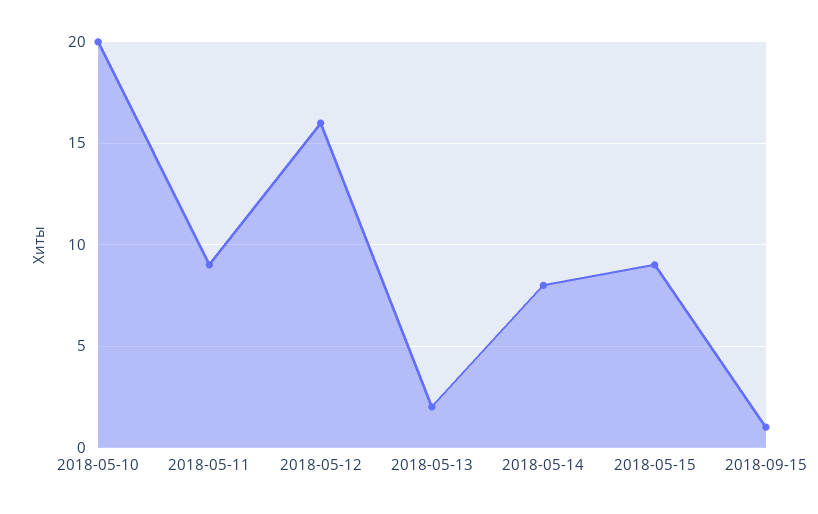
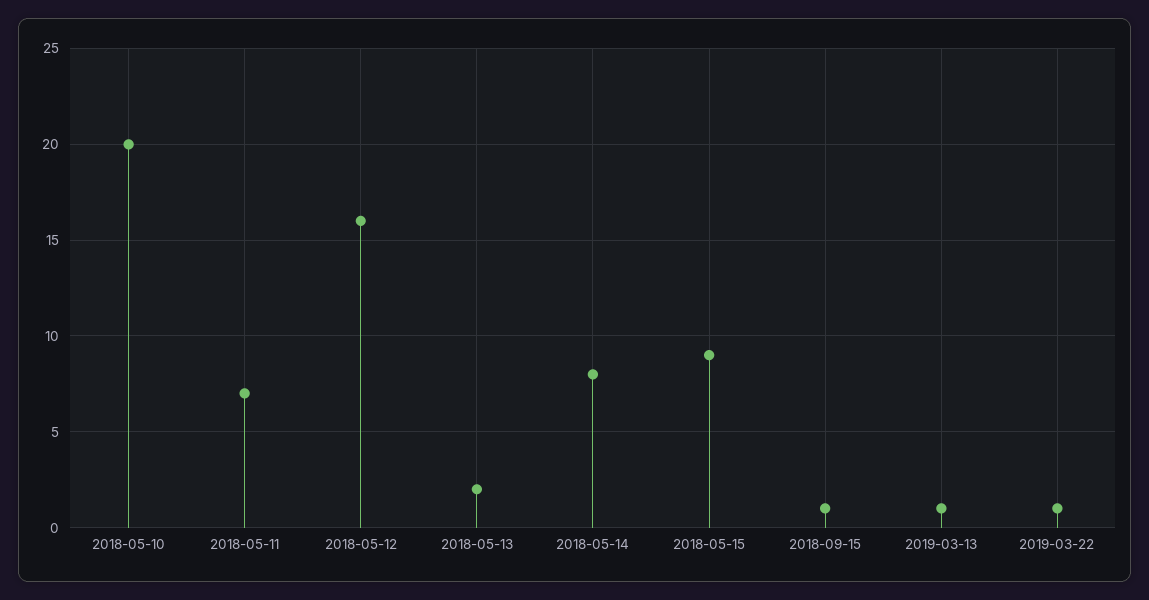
2018-05-11: 9 -> 7
2019-03-13: none -> 1
2019-03-22: none -> 1

